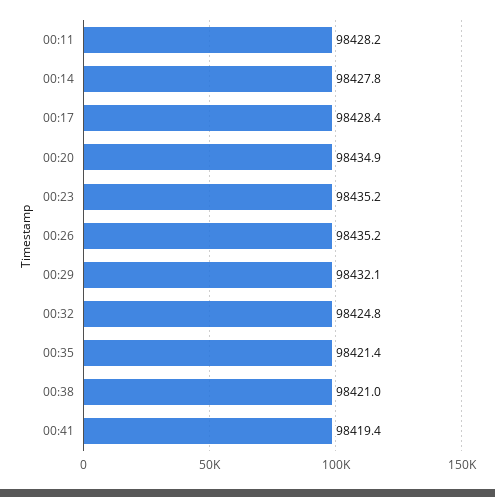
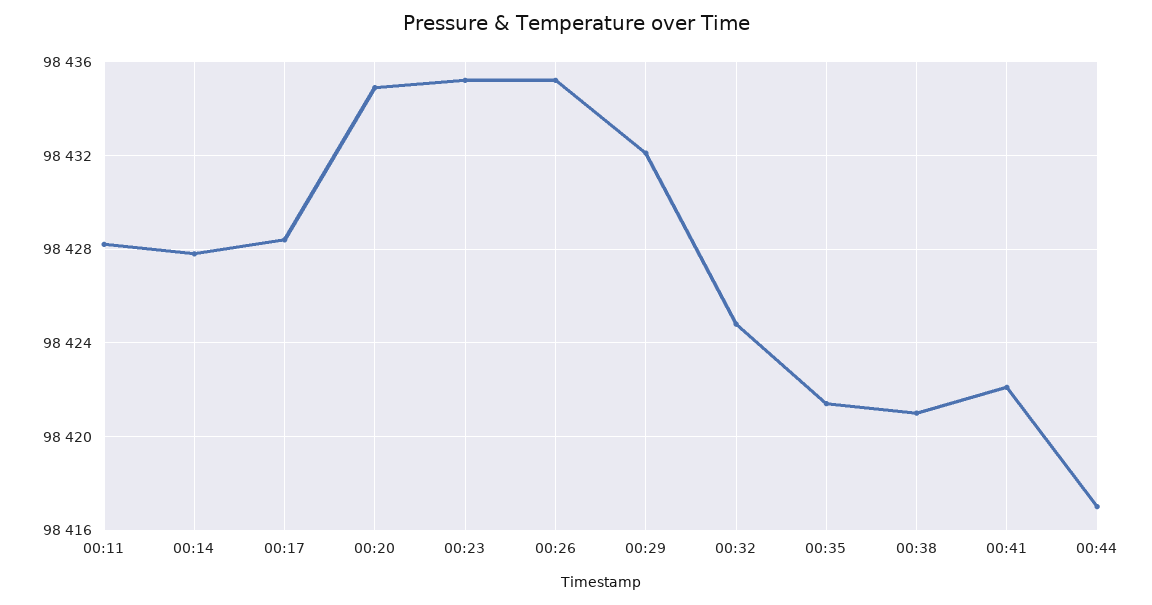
00:41: 98419.4 -> 98422
00:44: none -> 98417

